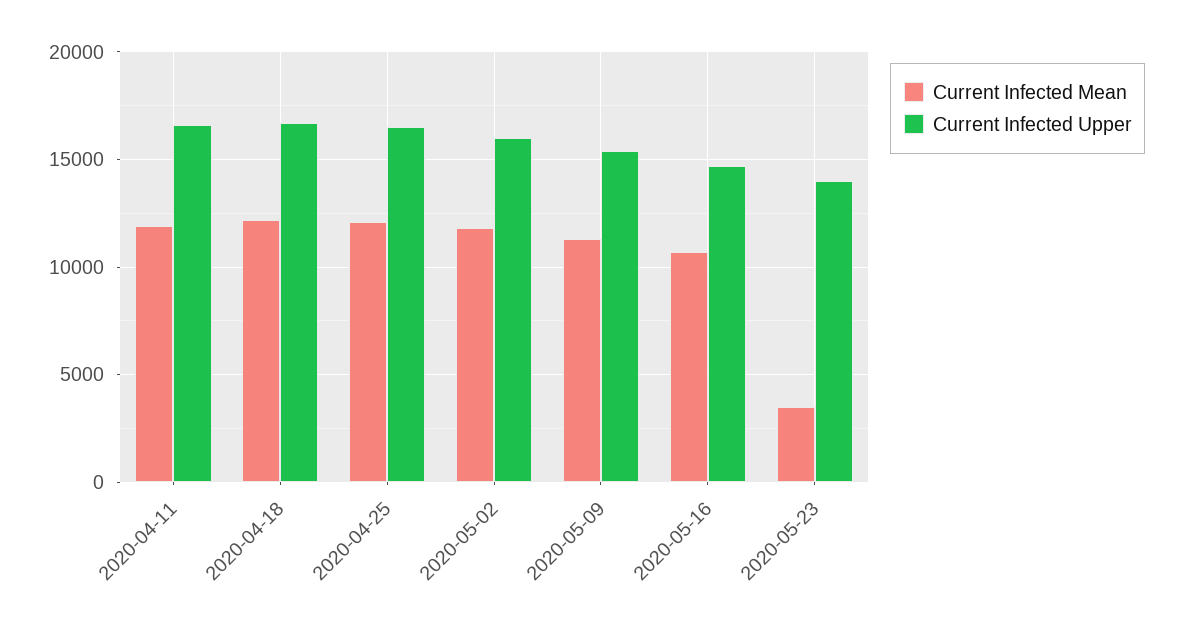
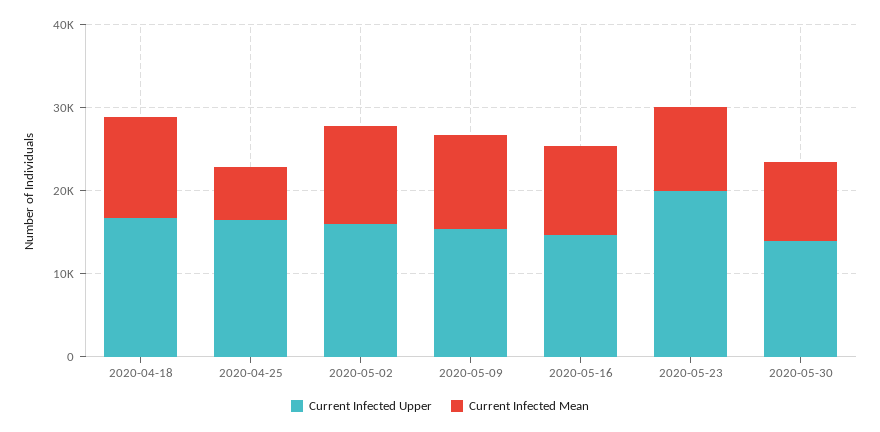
Current Infected Mean, 2020-04-11: 12000 -> none
Current Infected Upper, 2020-04-11: 16500 -> none
Current Infected Mean, 2020-04-25: 12000 -> 6000
Current Infected Mean, 2020-05-23: 3500 -> 10000
Current Infected Upper, 2020-05-23: 14000 -> 20000
Current Infected Upper, 2020-05-30: none -> 14000
Current Infected Mean, 2020-05-30: none -> 10000

